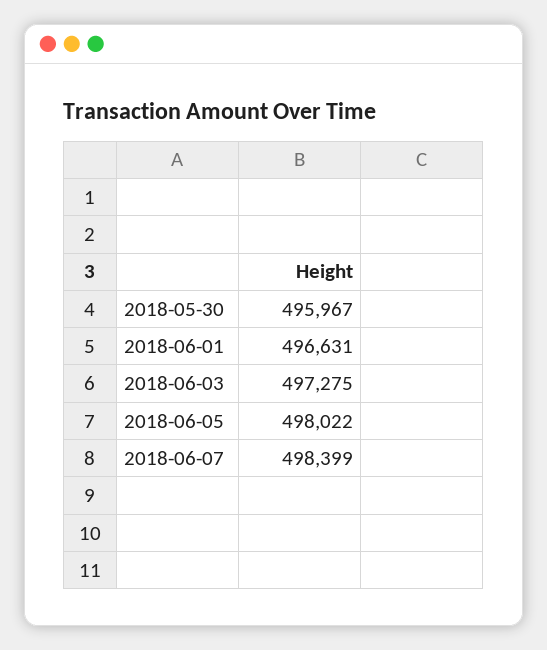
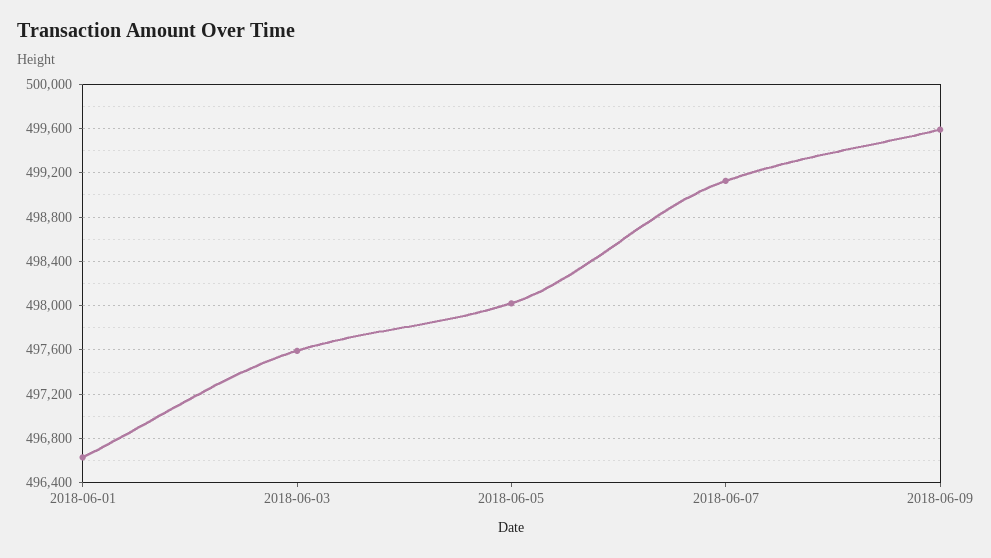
2018-05-30: 495967 -> none
2018-06-03: 497275 -> 497600
2018-06-07: 498399 -> 499100
2018-06-09: none -> 499600

